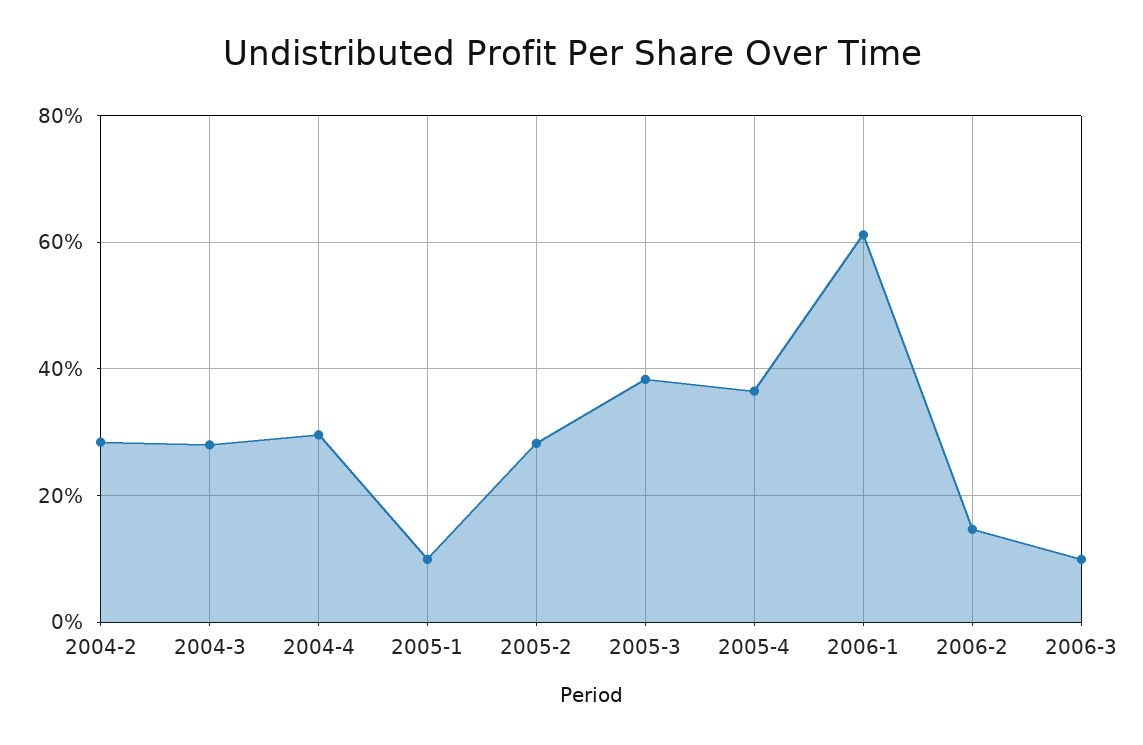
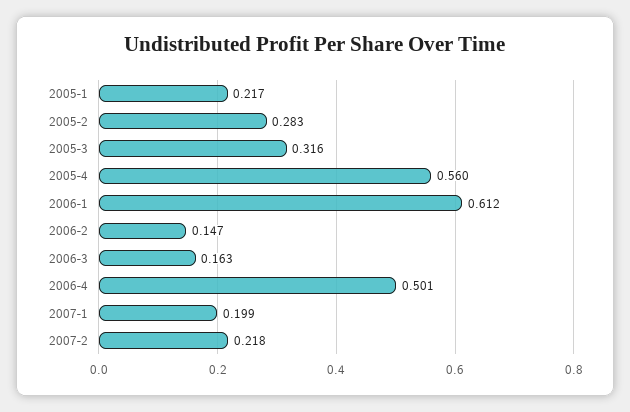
2004-2: 0.28 -> none
2004-3: 0.28 -> none
2004-4: 0.3 -> none
2005-1: 0.1 -> 0.217
2005-3: 0.38 -> 0.316
2005-4: 0.36 -> 0.56
2006-3: 0.1 -> 0.163
2006-4: none -> 0.501
2007-1: none -> 0.199
2007-2: none -> 0.218

